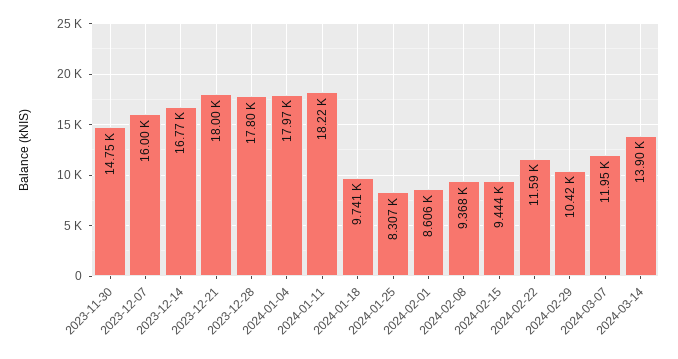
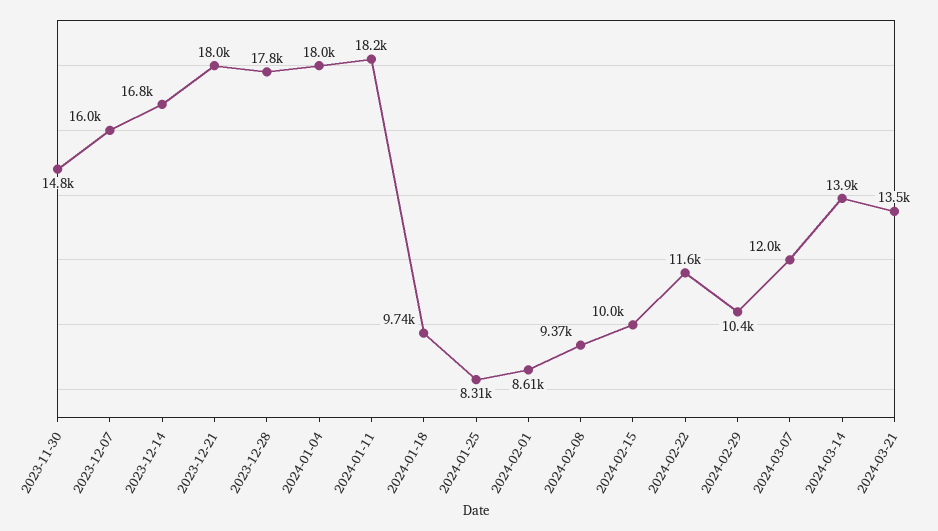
2024-02-15: 9444 -> 10000
2024-03-21: none -> 13500

